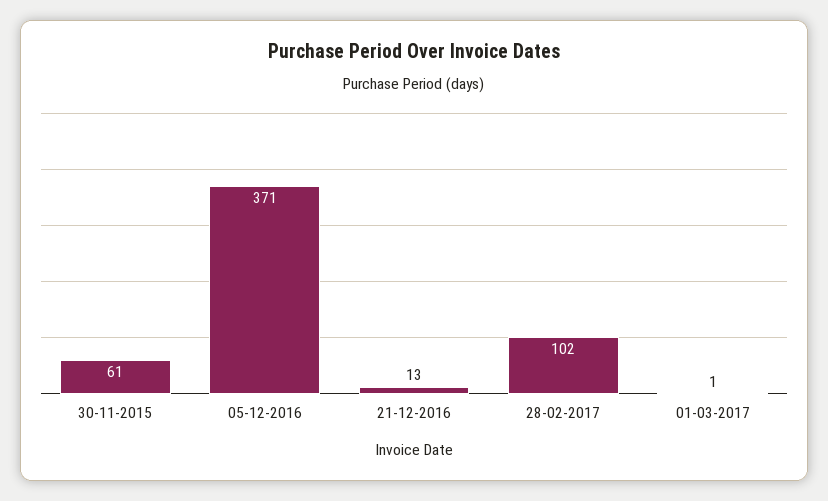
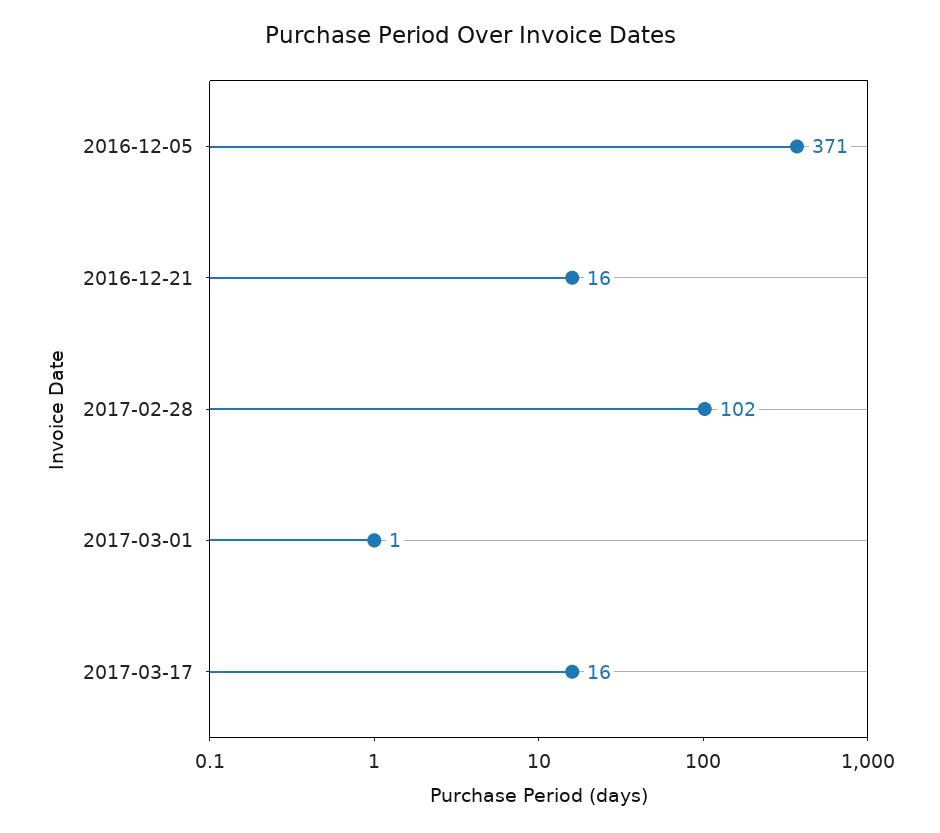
30-11-2015: 61 -> none
21-12-2016: 13 -> 16
2017-03-17: none -> 16

